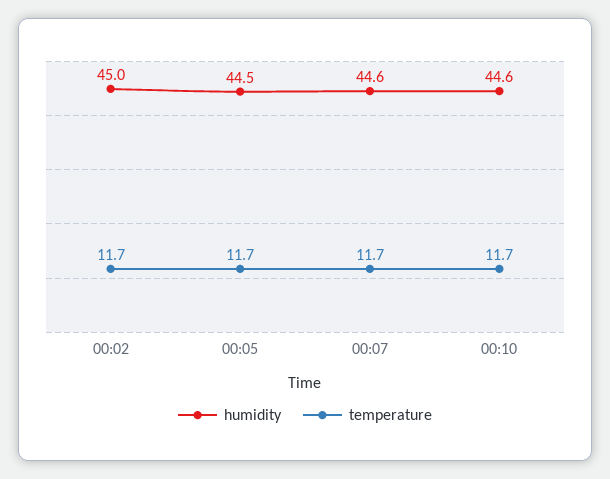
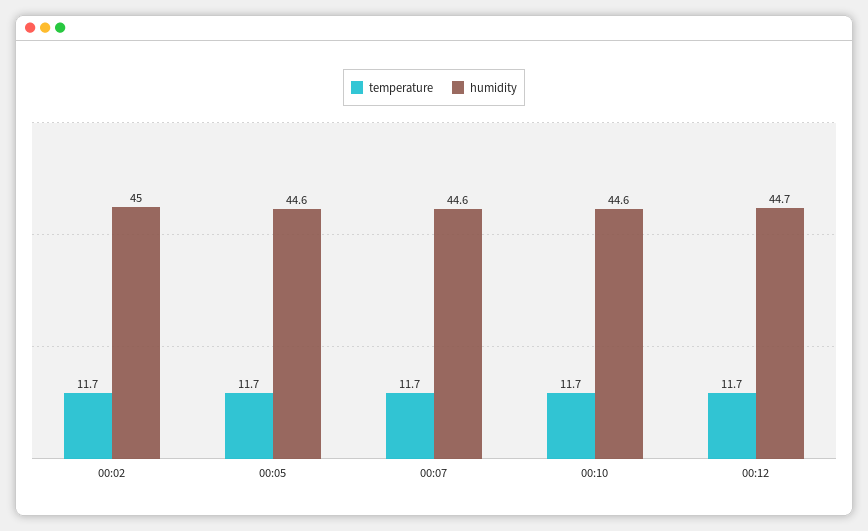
humidity, 00:05: 44.5 -> 44.6
temperature, 00:12: none -> 11.7
humidity, 00:12: none -> 44.7

